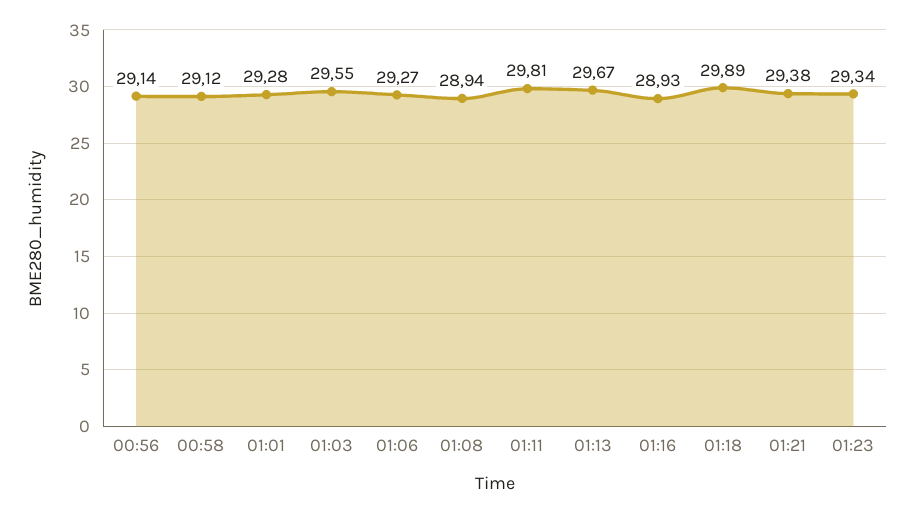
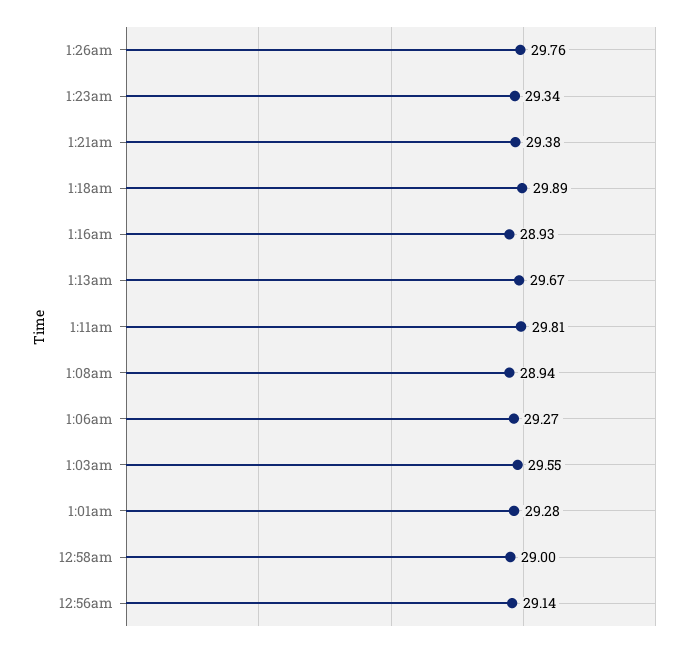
00:58: 29.12 -> 29
1:26am: none -> 29.76

